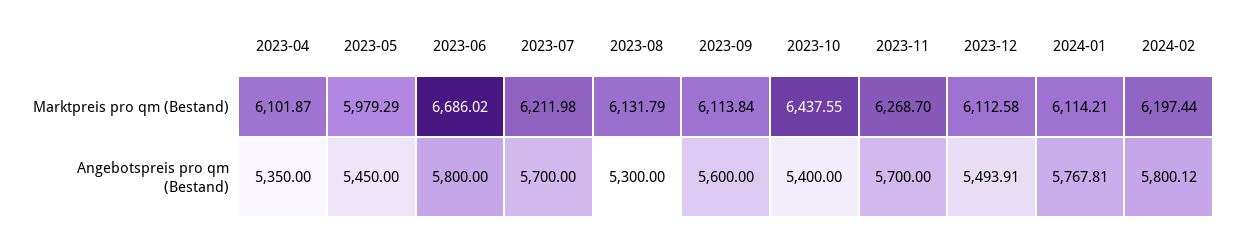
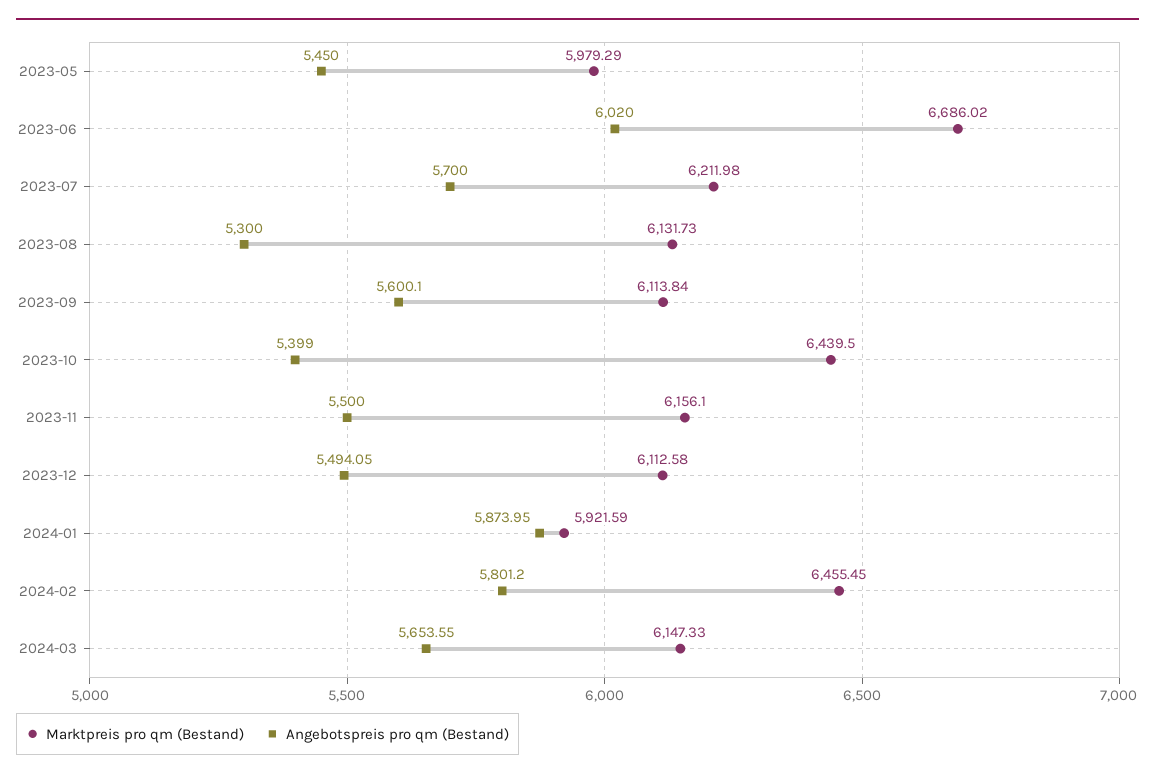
Marktpreis pro qm (Bestand), 2023-04: 6101.87 -> none
Marktpreis pro qm (Bestand), 2023-08: 6131.79 -> 6131.73
Marktpreis pro qm (Bestand), 2023-10: 6437.55 -> 6439.5
Marktpreis pro qm (Bestand), 2023-11: 6268.7 -> 6156.1
Marktpreis pro qm (Bestand), 2024-01: 6114.21 -> 5921.59
Marktpreis pro qm (Bestand), 2024-02: 6197.44 -> 6455.45
Angebotspreis pro qm (Bestand), 2023-04: 5350 -> none
Angebotspreis pro qm (Bestand), 2023-06: 5800 -> 6020
Angebotspreis pro qm (Bestand), 2023-09: 5600 -> 5600.1
Angebotspreis pro qm (Bestand), 2023-10: 5400 -> 5399
Angebotspreis pro qm (Bestand), 2023-11: 5700 -> 5500
Angebotspreis pro qm (Bestand), 2023-12: 5493.91 -> 5494.05
Angebotspreis pro qm (Bestand), 2024-01: 5767.81 -> 5873.95
Angebotspreis pro qm (Bestand), 2024-02: 5800.12 -> 5801.2
Marktpreis pro qm (Bestand), 2024-03: none -> 6147.33
Angebotspreis pro qm (Bestand), 2024-03: none -> 5653.55

